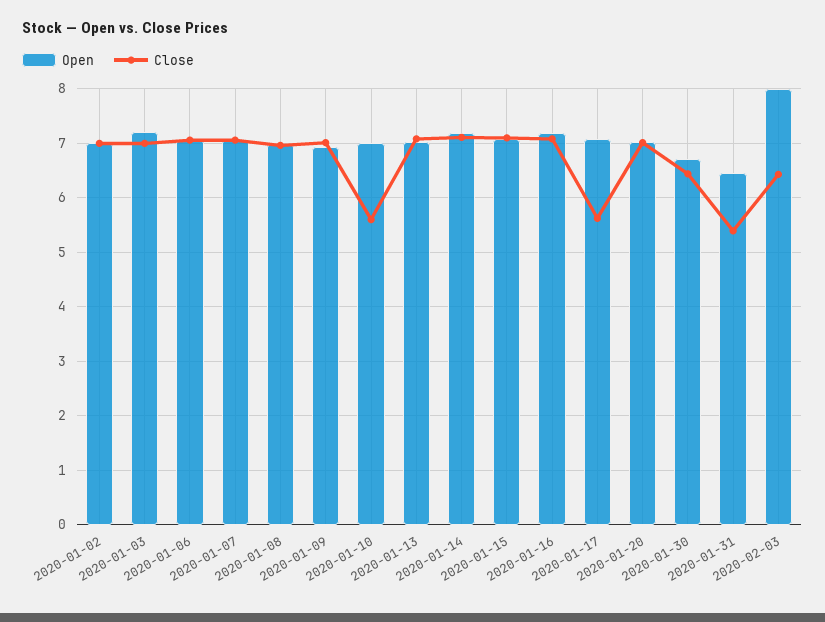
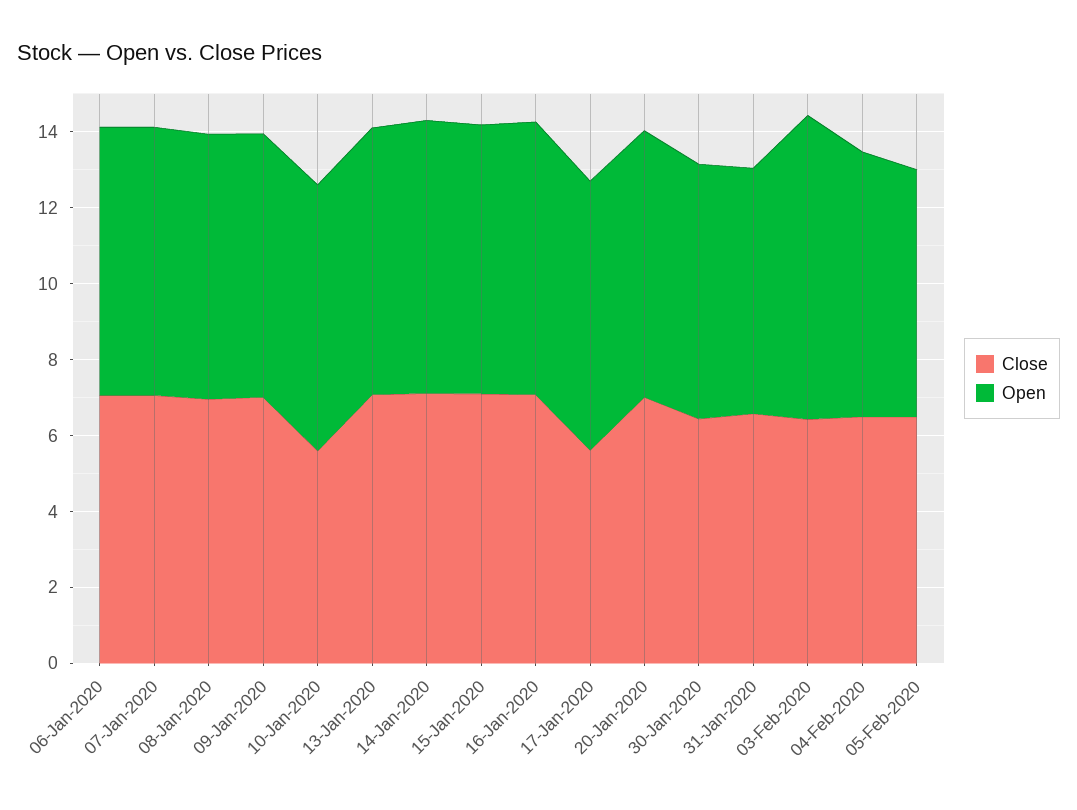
Open, 2020-01-02: 7 -> none
Close, 2020-01-02: 7 -> none
Open, 2020-01-03: 7.2 -> none
Close, 2020-01-03: 7 -> none
Close, 2020-01-31: 5.4 -> 6.5
Close, 04-Feb-2020: none -> 6.5
Open, 04-Feb-2020: none -> 7
Close, 05-Feb-2020: none -> 6.5
Open, 05-Feb-2020: none -> 6.5

